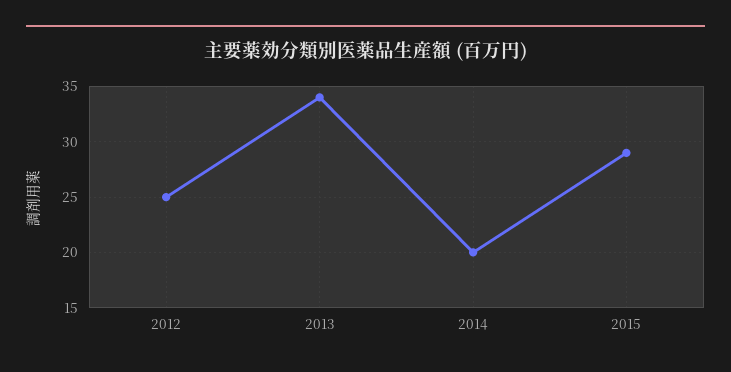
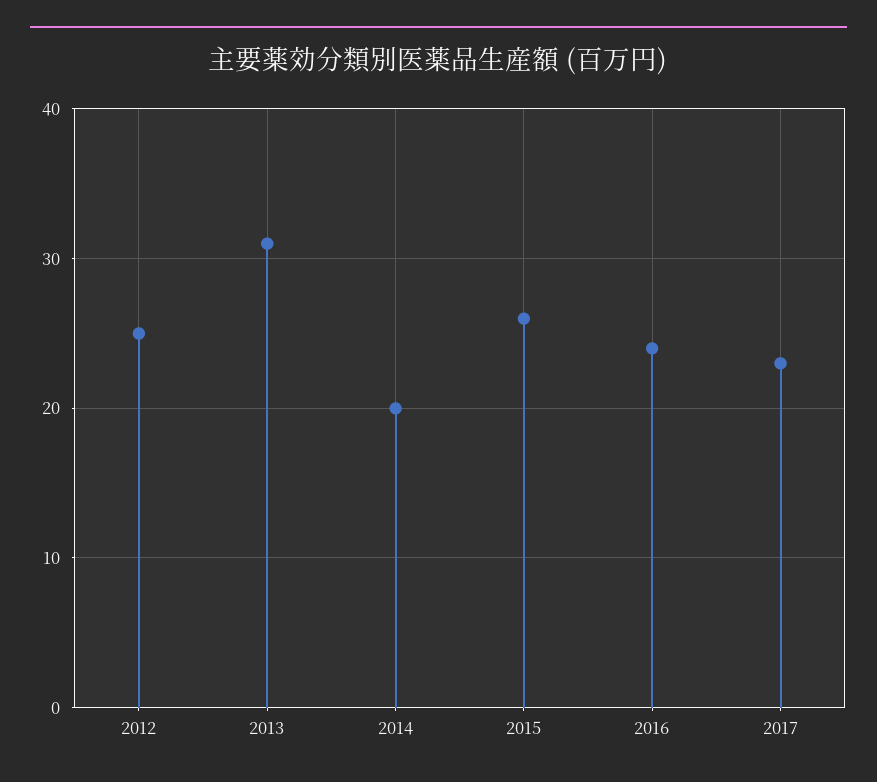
2013: 34 -> 31
2015: 29 -> 26
2016: none -> 24
2017: none -> 23

